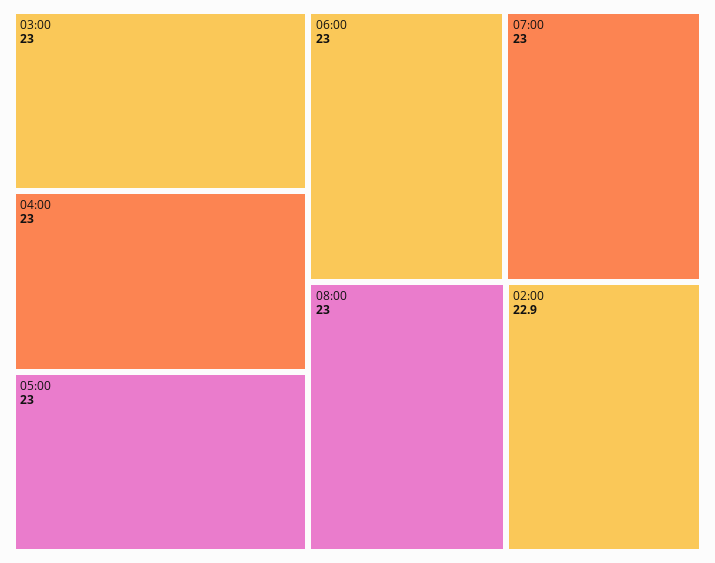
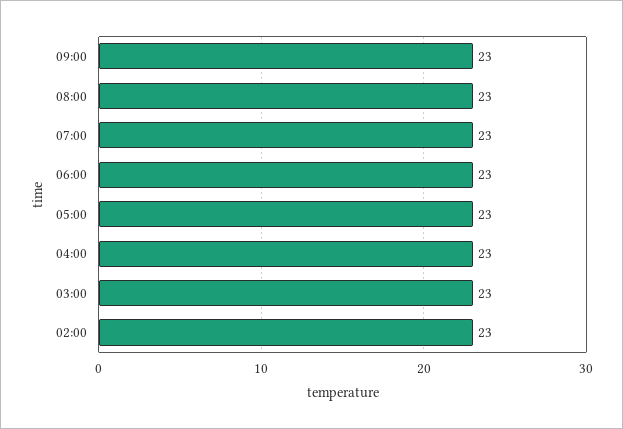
02:00: 22.9 -> 23
09:00: none -> 23

